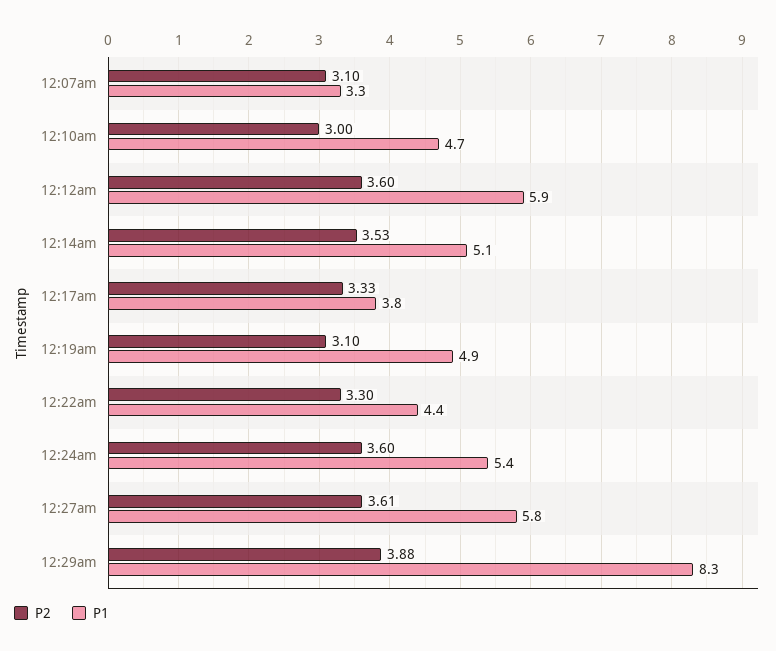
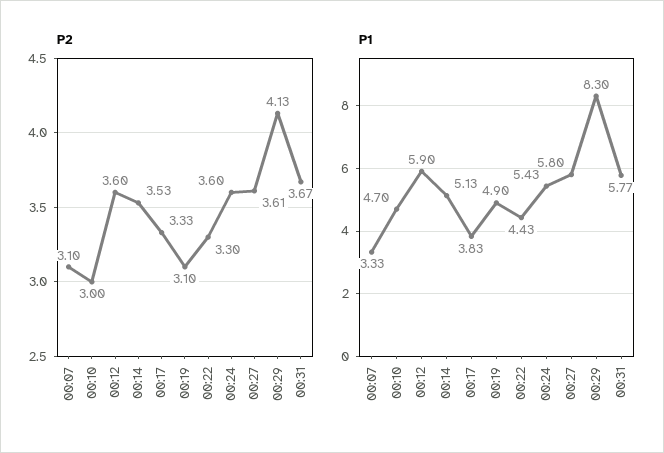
P2, 12:29am: 3.88 -> 4.13
P2, 00:31: none -> 3.67
P1, 00:31: none -> 5.77

